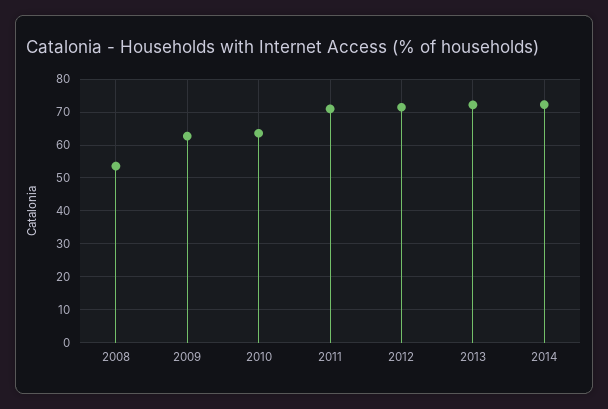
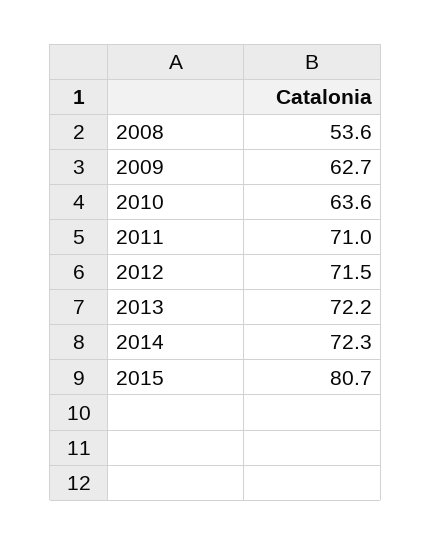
2015: none -> 80.7

